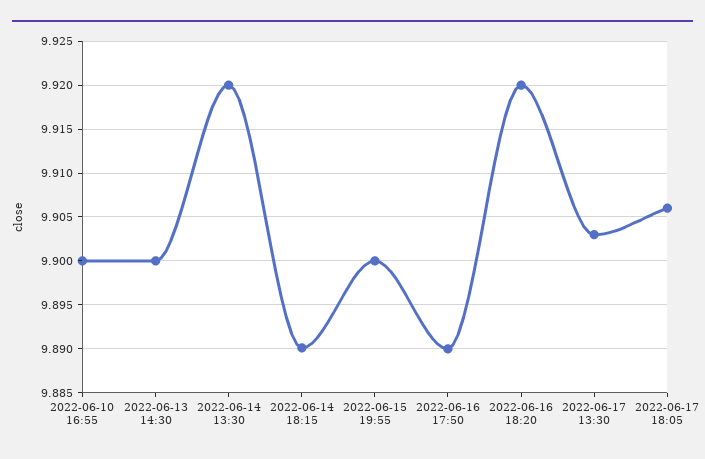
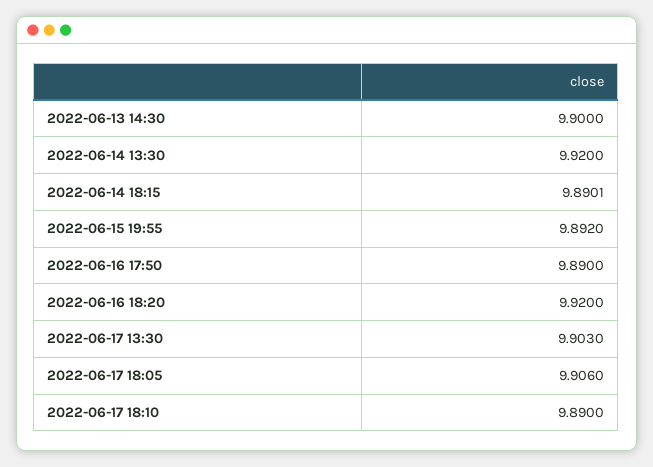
2022-06-10 16:55: 9.9 -> none
2022-06-15 19:55: 9.9 -> 9.892
2022-06-17 18:10: none -> 9.89

